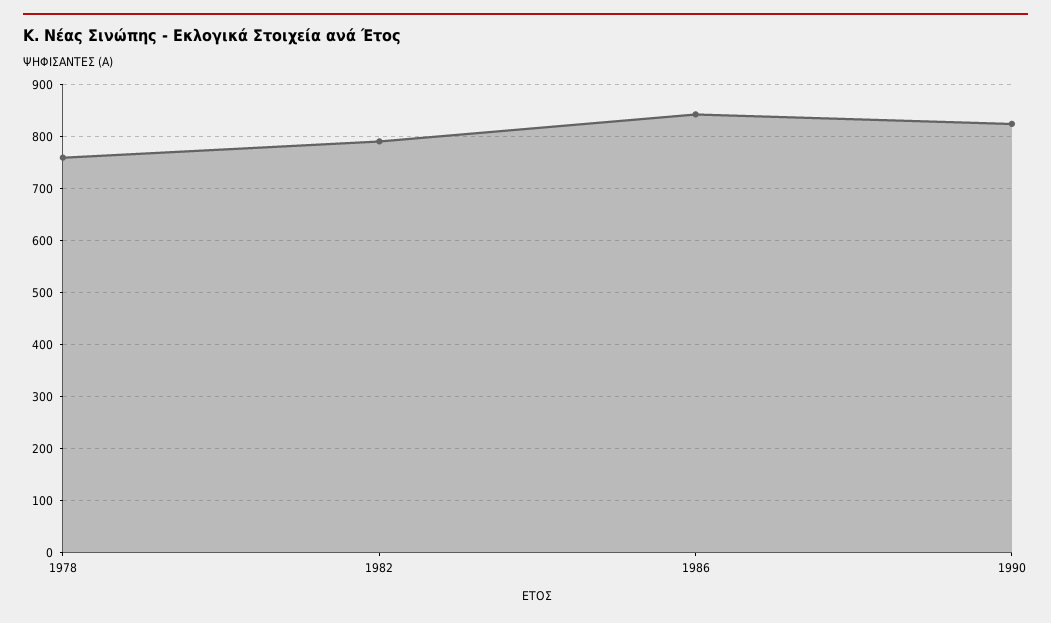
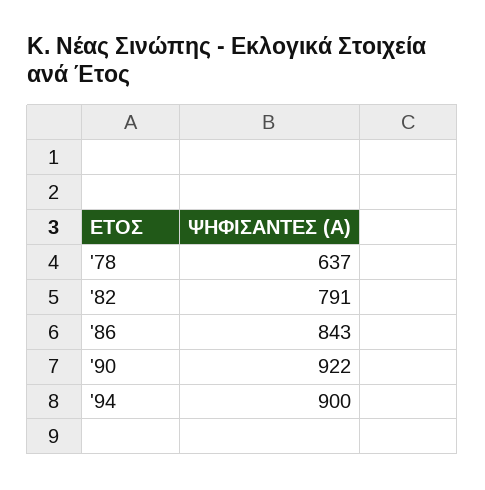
1978: 760 -> 637
1990: 820 -> 922
'94: none -> 900

